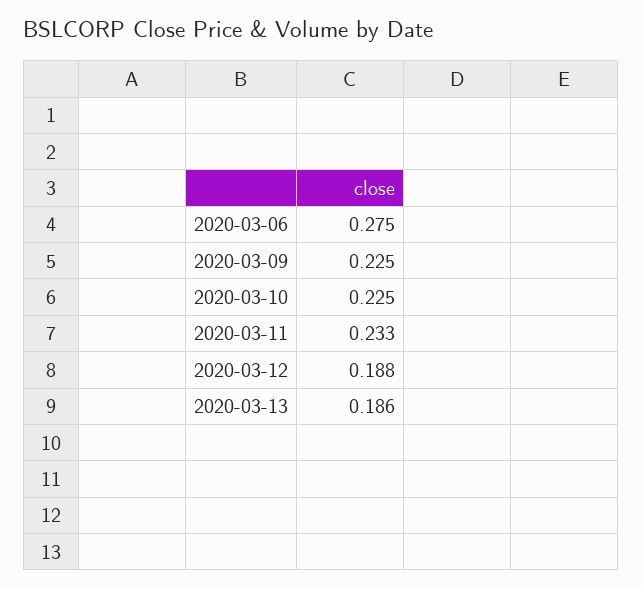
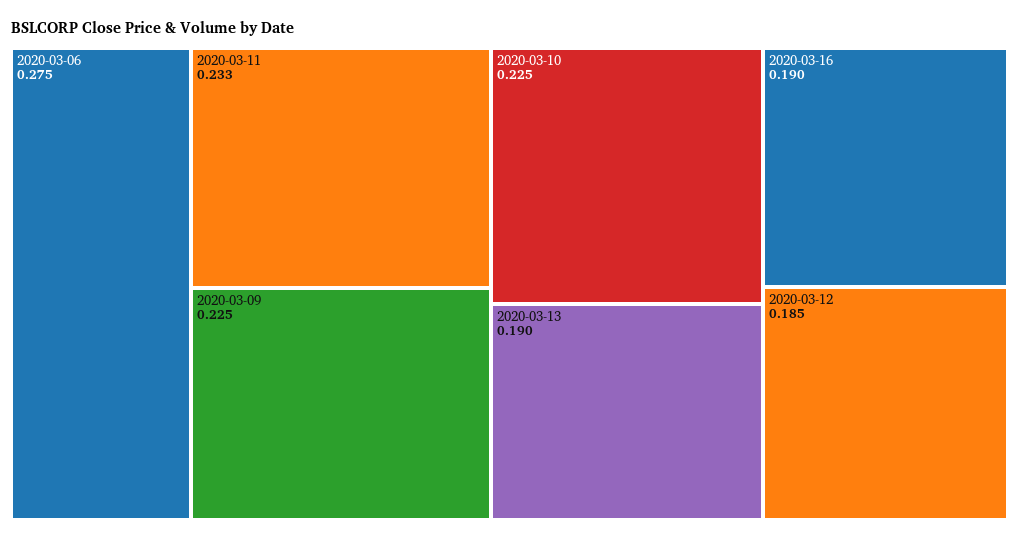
2020-03-12: 0.188 -> 0.185
2020-03-13: 0.186 -> 0.19
2020-03-16: none -> 0.19

